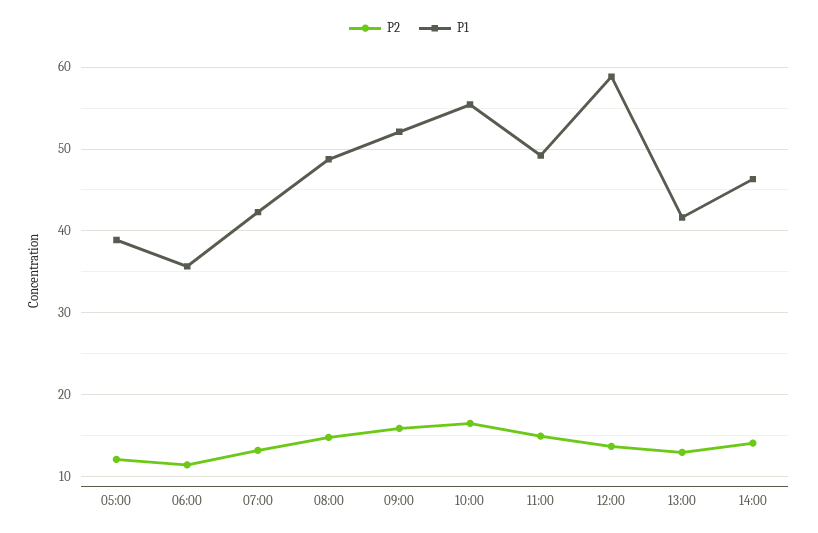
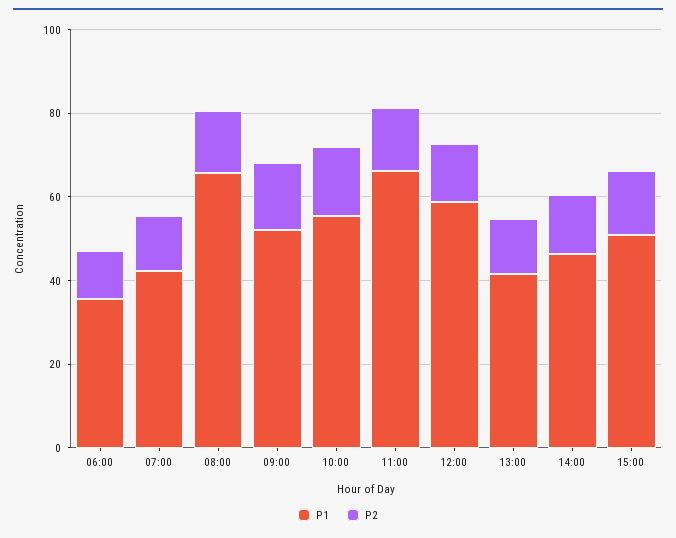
P2, 05:00: 12 -> none
P1, 05:00: 39 -> none
P1, 08:00: 49 -> 65
P1, 11:00: 49 -> 65
P1, 15:00: none -> 50
P2, 15:00: none -> 15

